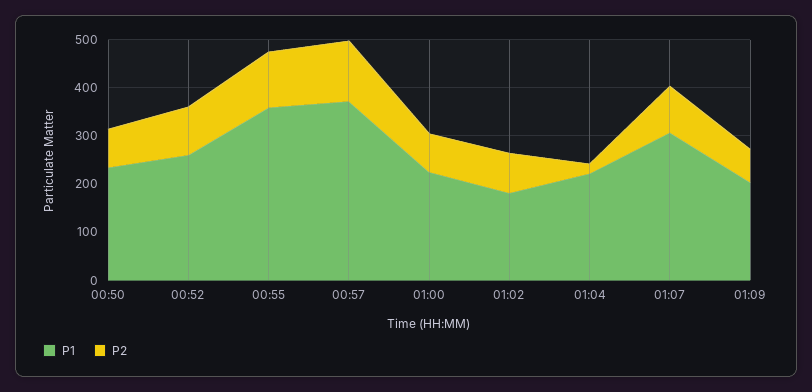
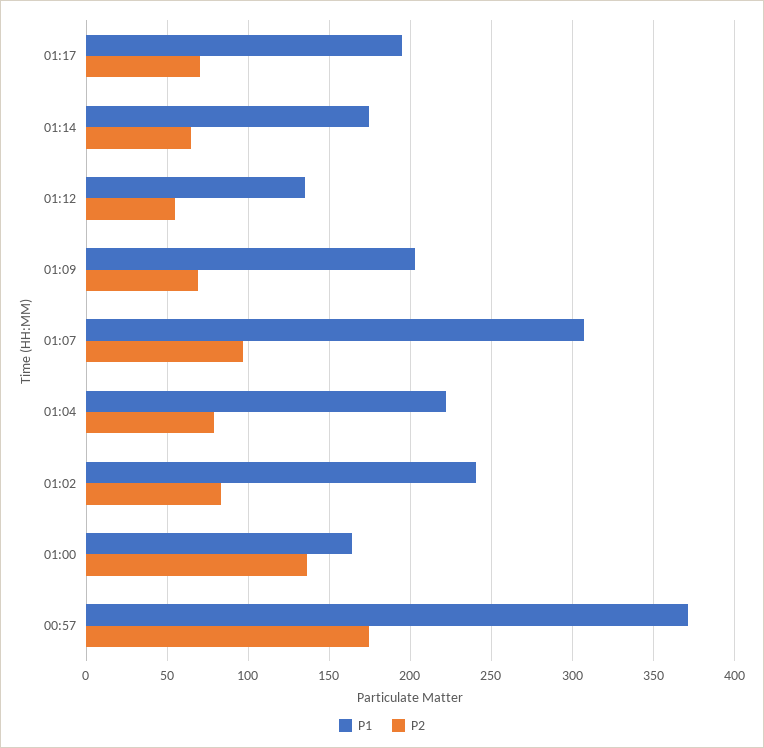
P1, 00:50: 240 -> none
P2, 00:50: 80 -> none
P1, 00:52: 260 -> none
P2, 00:52: 100 -> none
P1, 00:55: 360 -> none
P2, 00:55: 120 -> none
P2, 00:57: 120 -> 175
P1, 01:00: 220 -> 165
P2, 01:00: 80 -> 135
P1, 01:02: 180 -> 240
P2, 01:04: 20 -> 80
P1, 01:17: none -> 195
P2, 01:17: none -> 70
P1, 01:14: none -> 175
P2, 01:14: none -> 65
P1, 01:12: none -> 135
P2, 01:12: none -> 55

